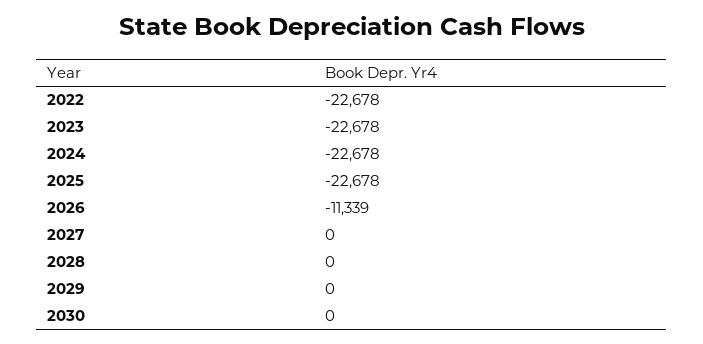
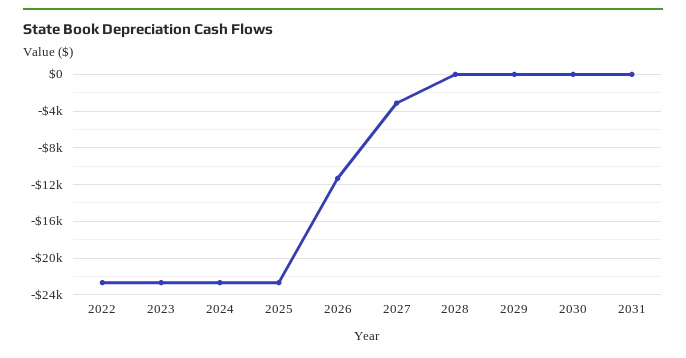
2027: 0 -> -3000
2031: none -> 0

